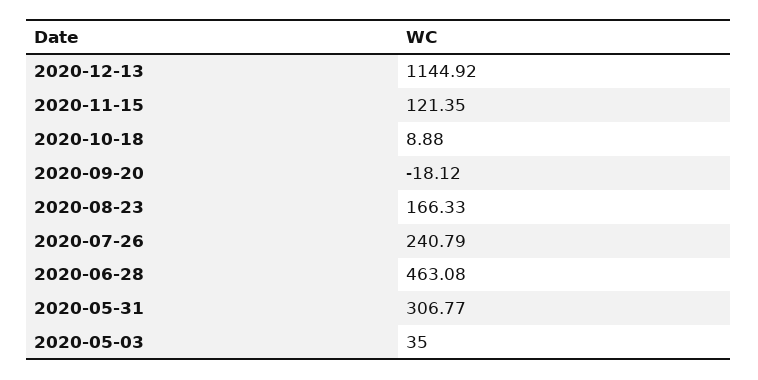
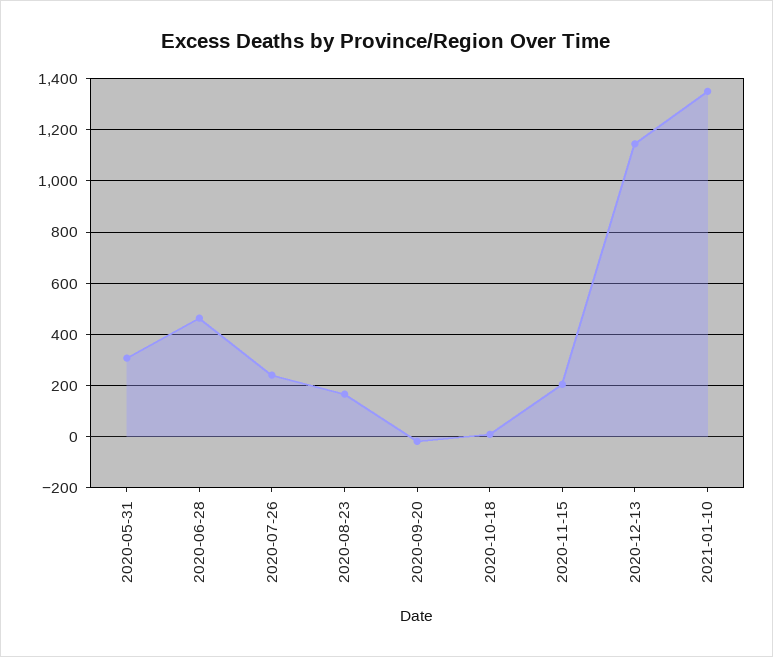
2020-11-15: 121.35 -> 200
2020-05-03: 35 -> none
2021-01-10: none -> 1350

